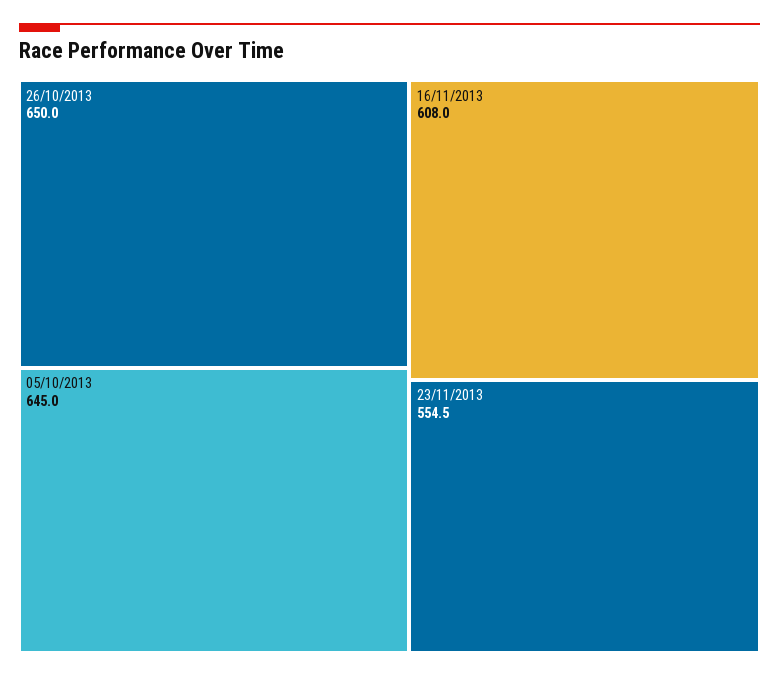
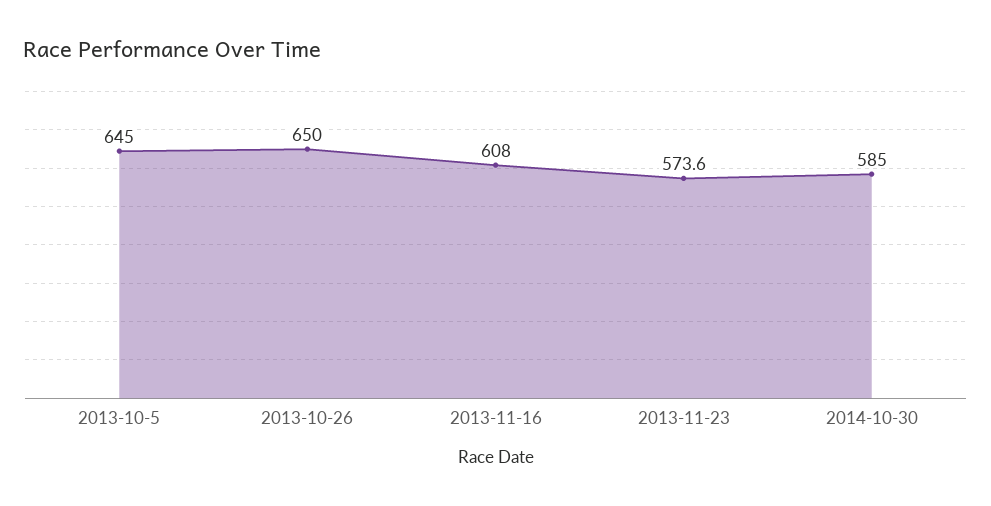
23/11/2013: 554.5 -> 573.6
2014-10-30: none -> 585

